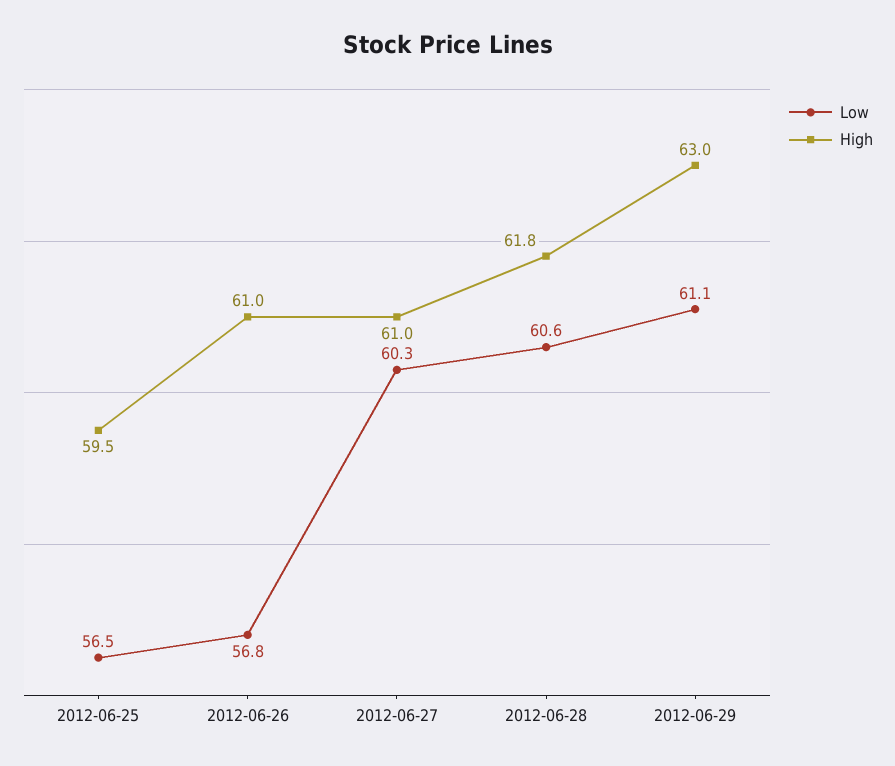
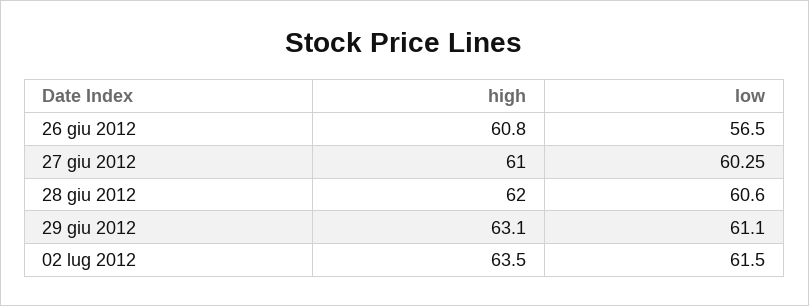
Low, 2012-06-25: 56.5 -> none
High, 2012-06-25: 59.5 -> none
Low, 2012-06-26: 56.8 -> 56.5
High, 2012-06-26: 61 -> 60.8
High, 2012-06-28: 61.8 -> 62
High, 2012-06-29: 63 -> 63.1
High, 02 lug 2012: none -> 63.5
Low, 02 lug 2012: none -> 61.5

